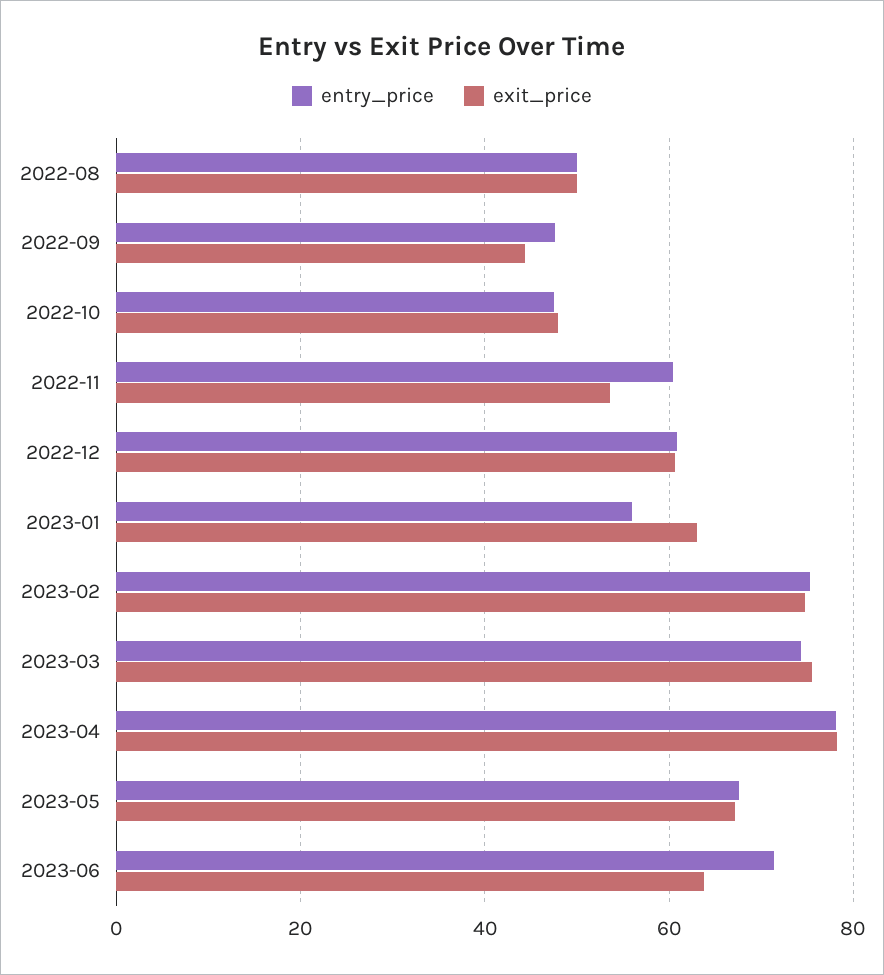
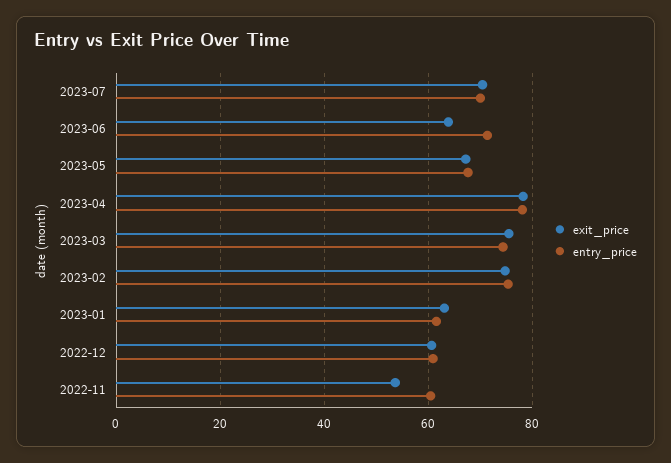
entry_price, 2022-08: 50 -> none
exit_price, 2022-08: 50 -> none
entry_price, 2022-09: 48 -> none
exit_price, 2022-09: 44 -> none
entry_price, 2022-10: 48 -> none
exit_price, 2022-10: 48 -> none
entry_price, 2023-01: 56 -> 62
exit_price, 2023-07: none -> 70
entry_price, 2023-07: none -> 70

